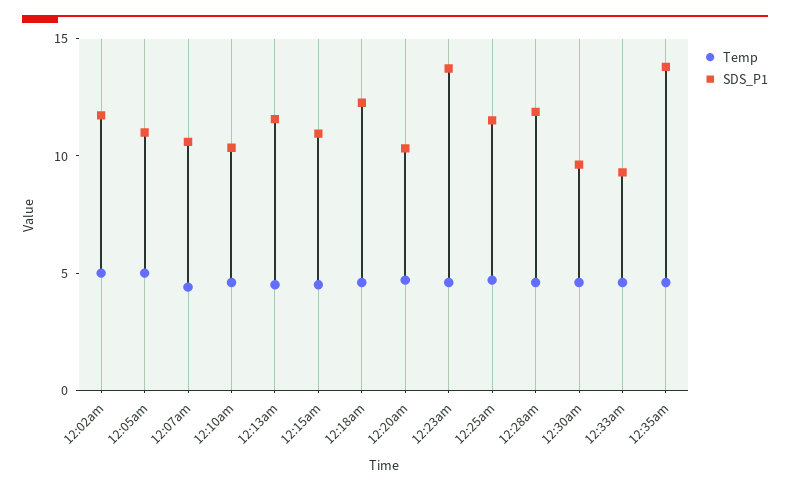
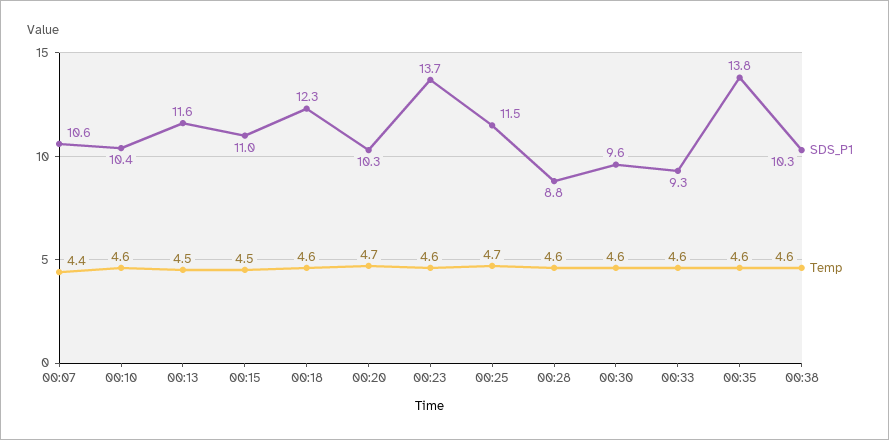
Temp, 12:02am: 5 -> none
SDS_P1, 12:02am: 12 -> none
Temp, 12:05am: 5 -> none
SDS_P1, 12:05am: 11 -> none
SDS_P1, 12:28am: 12 -> 8.8
SDS_P1, 00:38: none -> 10.3
Temp, 00:38: none -> 4.6

